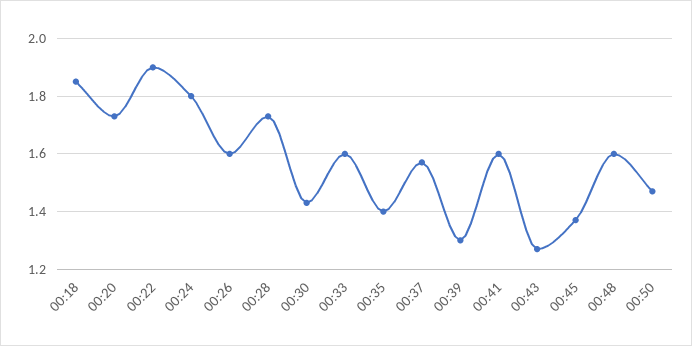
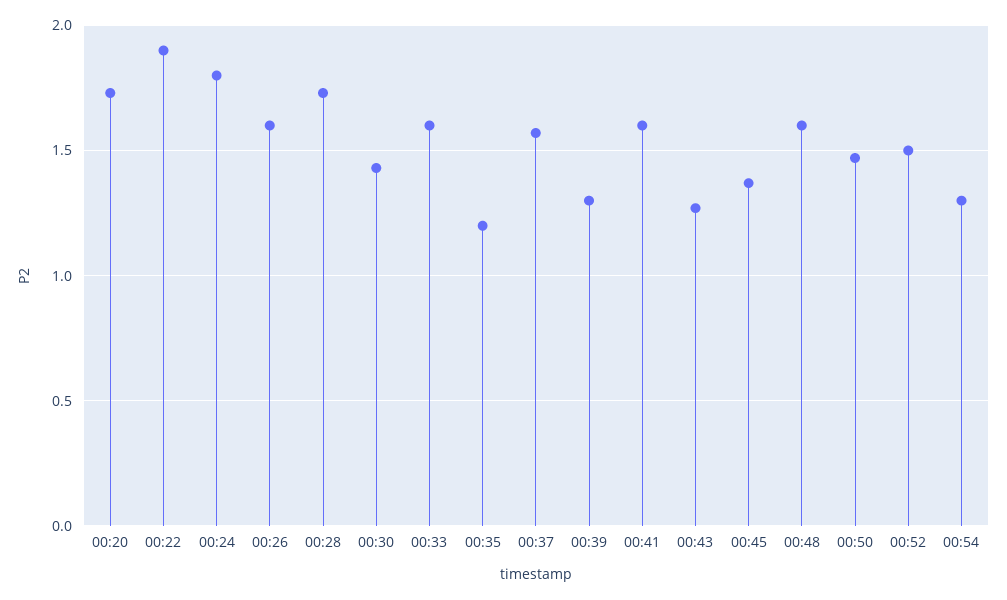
00:18: 1.85 -> none
00:35: 1.4 -> 1.2
00:52: none -> 1.5
00:54: none -> 1.3

